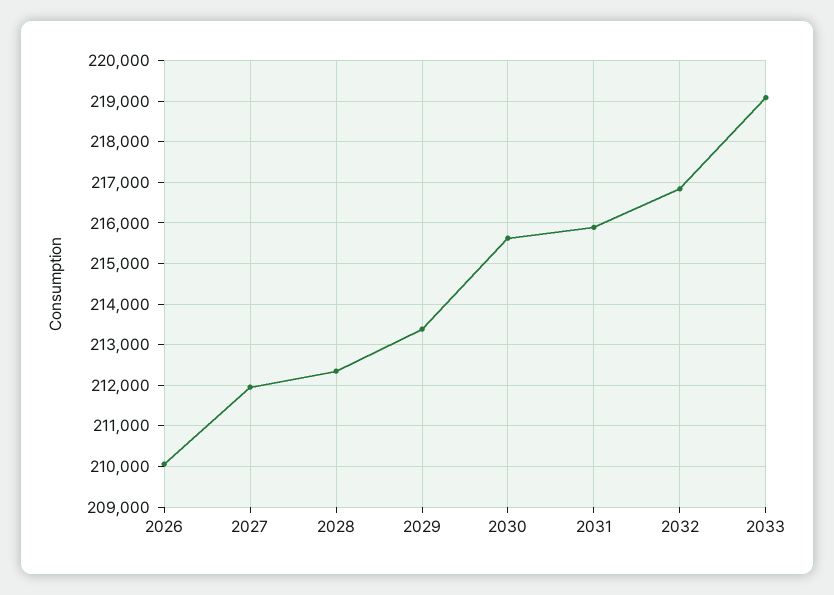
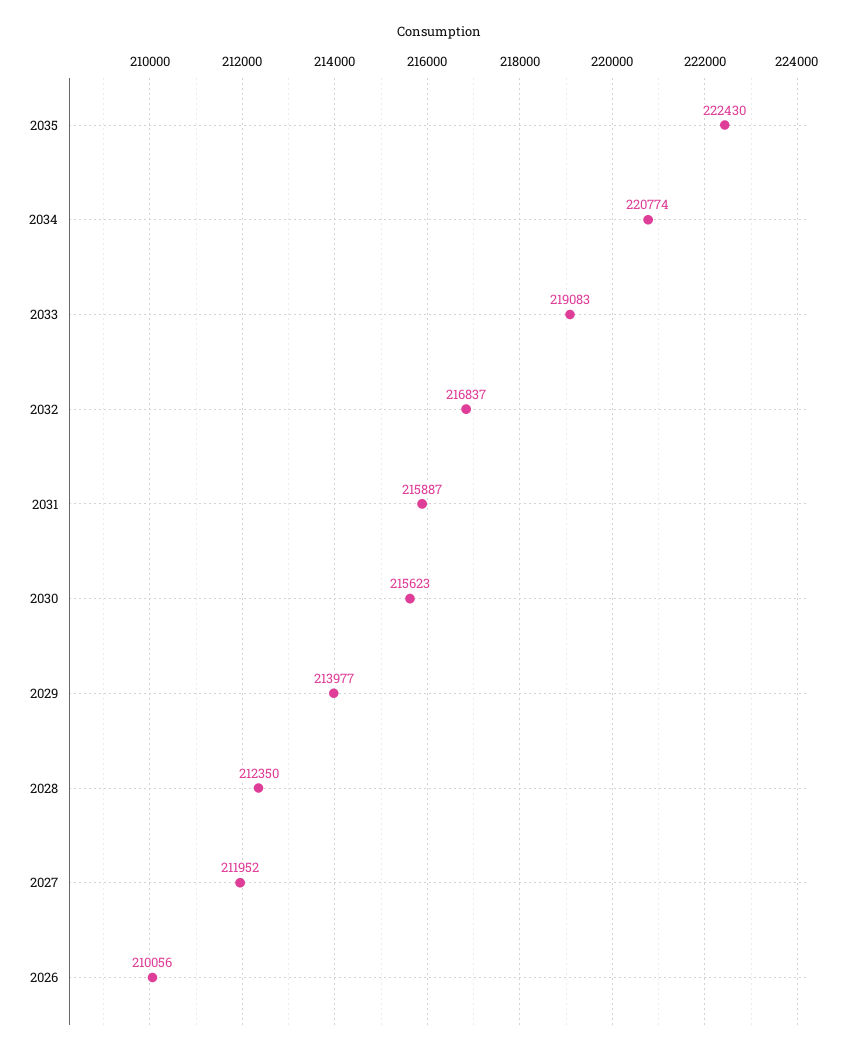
2029: 213400 -> 213977
2035: none -> 222430
2034: none -> 220774

